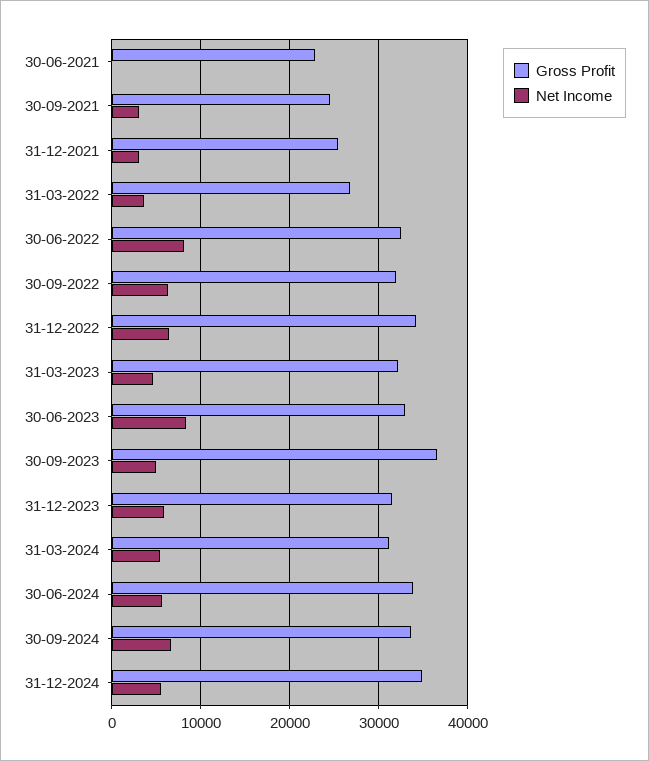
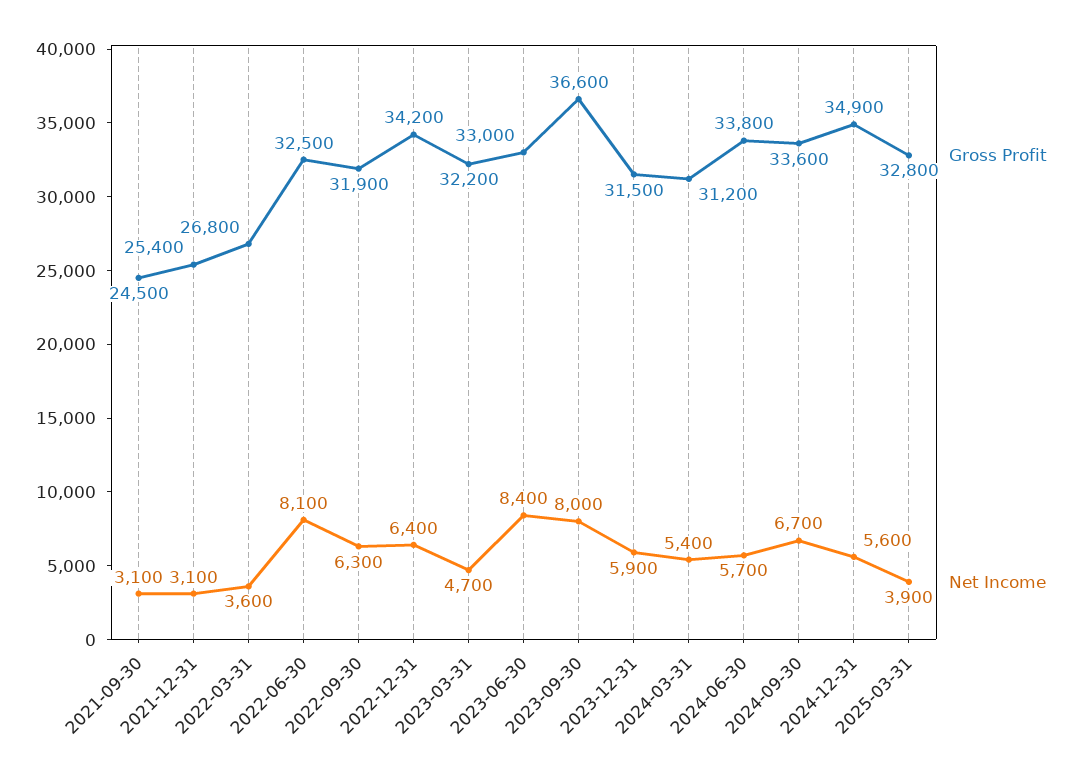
Gross Profit, 30-06-2021: 23000 -> none
Net Income, 30-06-2021: 0 -> none
Net Income, 30-09-2023: 5000 -> 8000
Gross Profit, 2025-03-31: none -> 32800
Net Income, 2025-03-31: none -> 3900

